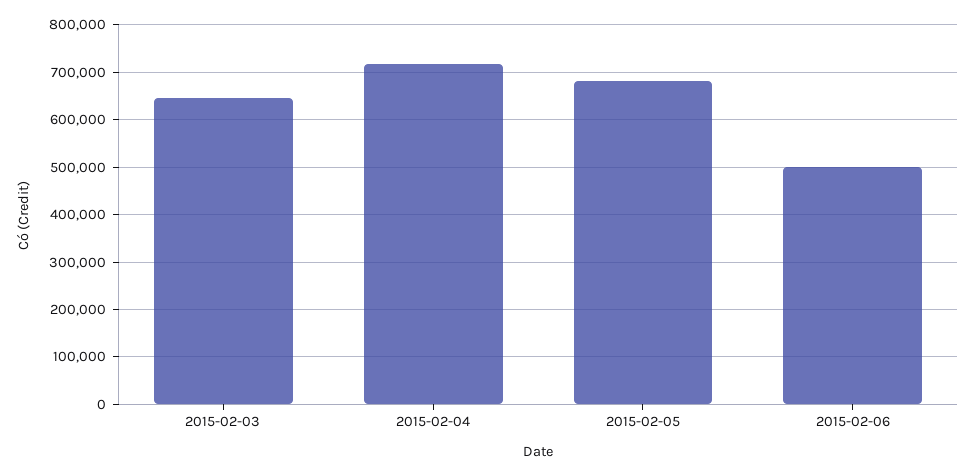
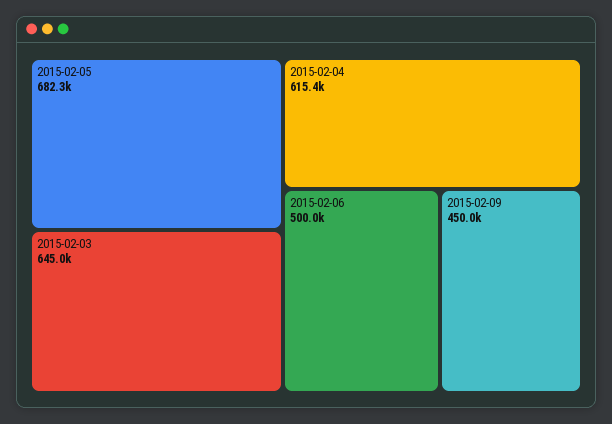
2015-02-04: 720000 -> 615400
2015-02-09: none -> 450000

